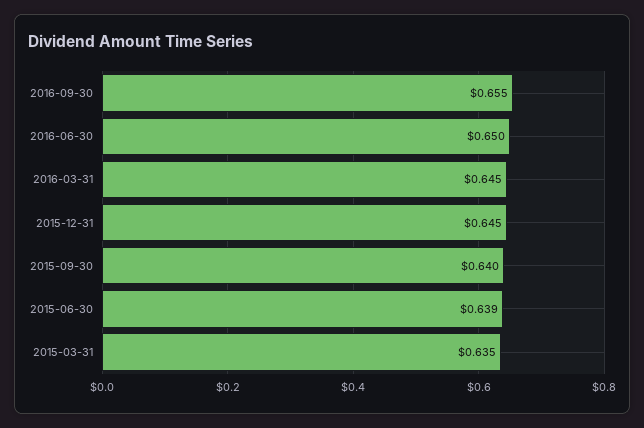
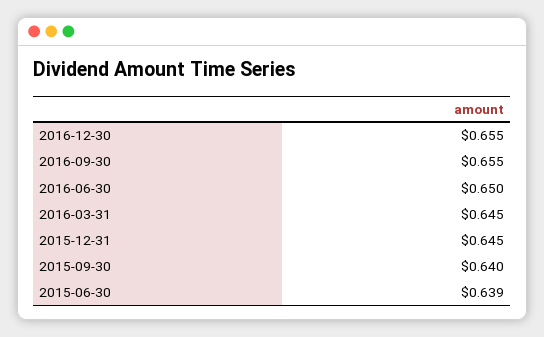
2015-03-31: 0.635 -> none
2016-12-30: none -> 0.655

